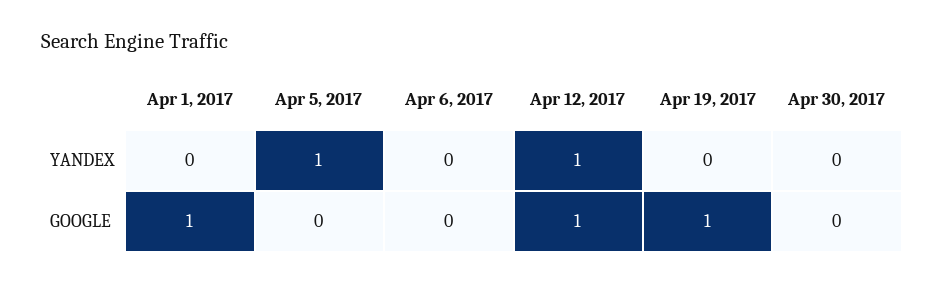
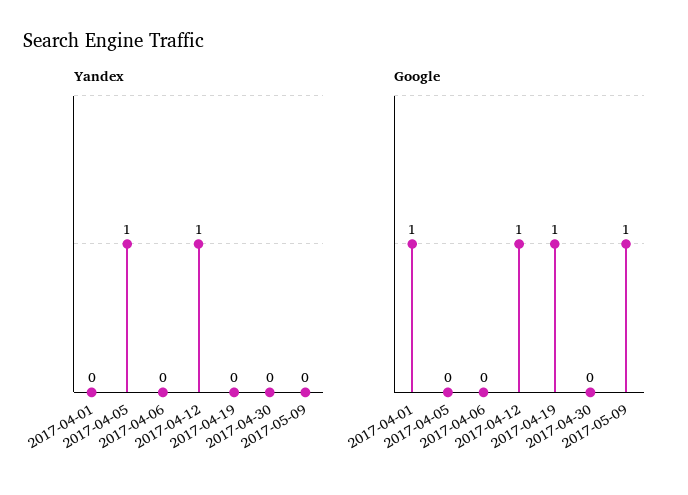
YANDEX, 2017-05-09: none -> 0
GOOGLE, 2017-05-09: none -> 1

